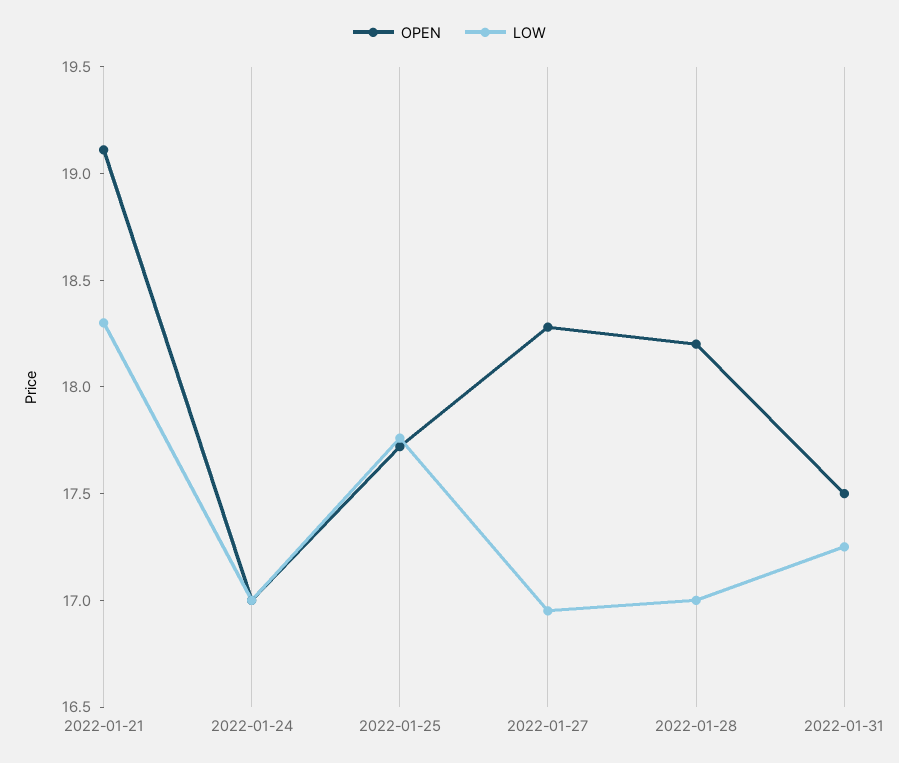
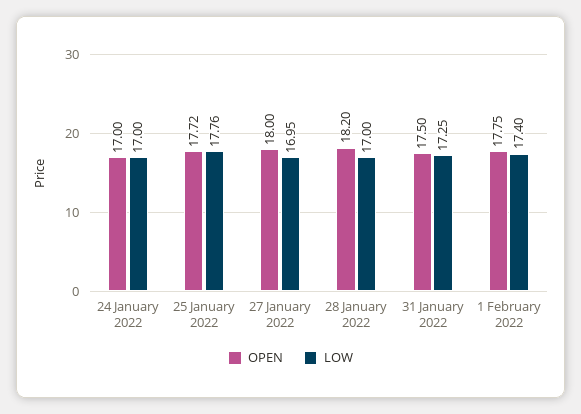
OPEN, 2022-01-21: 19.1 -> none
LOW, 2022-01-21: 18.3 -> none
OPEN, 2022-01-27: 18.3 -> 18
OPEN, 1 February 2022: none -> 17.75
LOW, 1 February 2022: none -> 17.4

